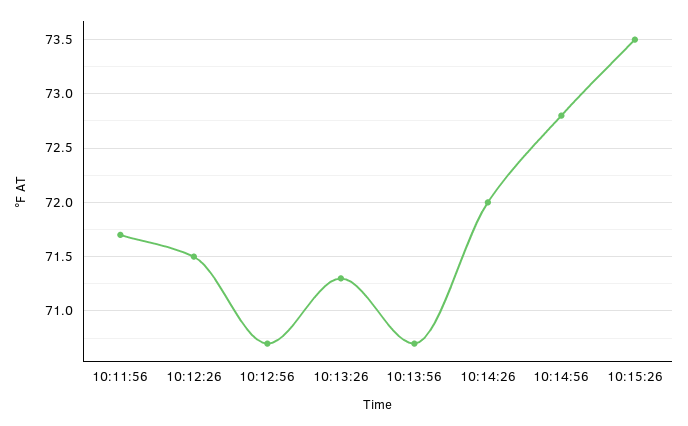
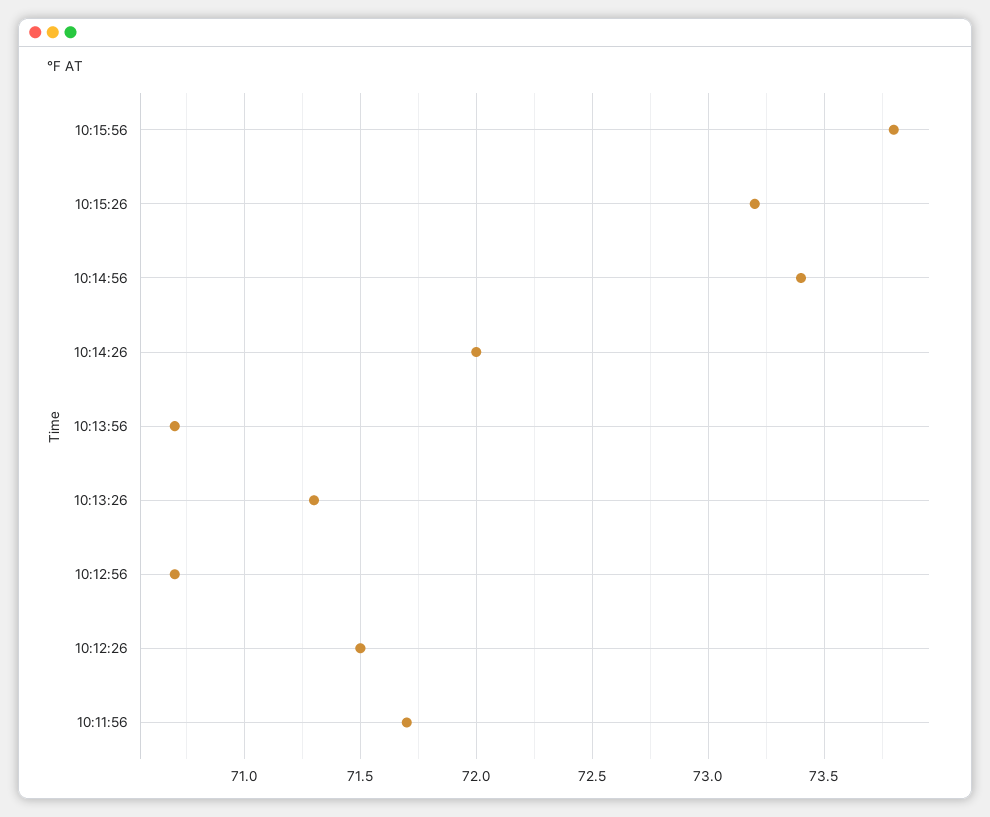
10:14:56: 72.8 -> 73.4
10:15:26: 73.5 -> 73.2
10:15:56: none -> 73.8

